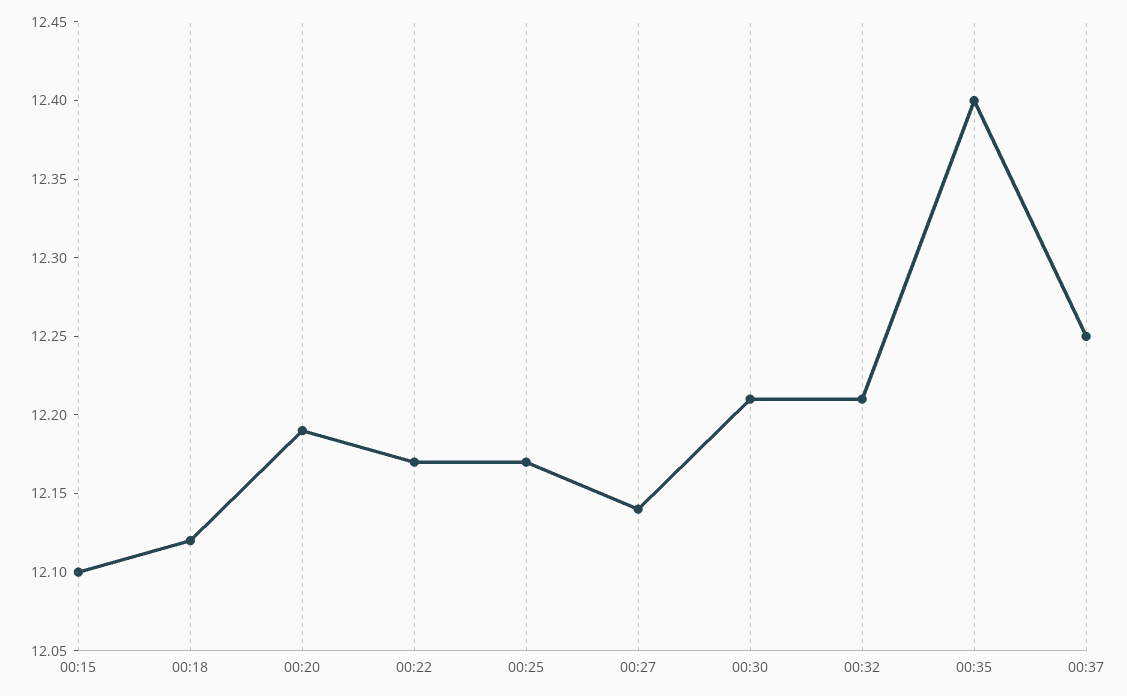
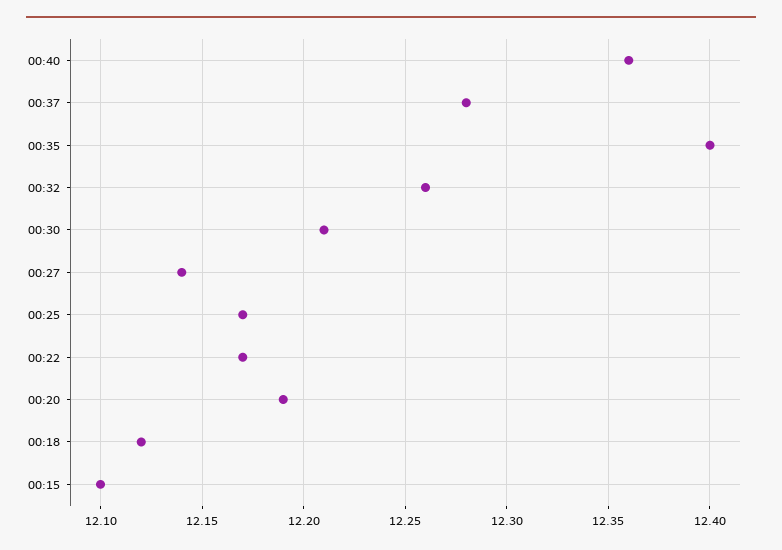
00:32: 12.21 -> 12.26
00:37: 12.25 -> 12.28
00:40: none -> 12.36

